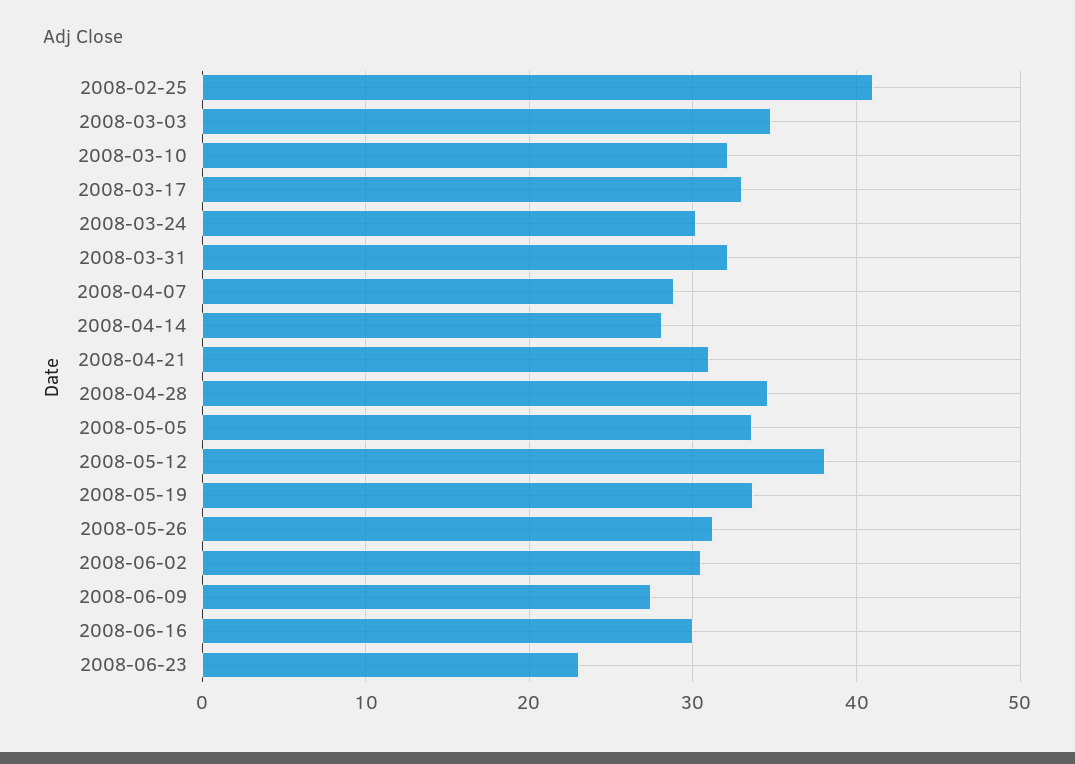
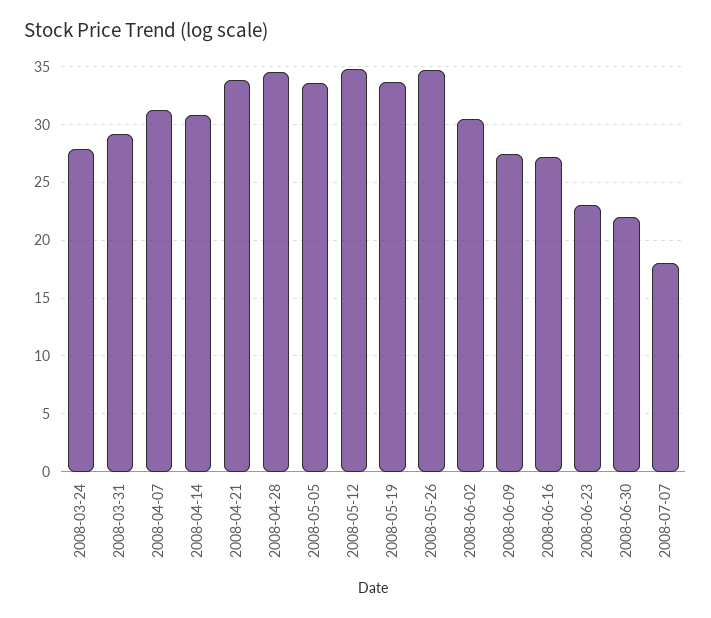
2008-02-25: 41 -> none
2008-03-03: 35 -> none
2008-03-10: 32 -> none
2008-03-17: 33 -> none
2008-03-24: 30 -> 28
2008-03-31: 32 -> 29
2008-04-07: 29 -> 31
2008-04-14: 28 -> 31
2008-04-21: 31 -> 34
2008-05-12: 38 -> 35
2008-05-26: 31 -> 35
2008-06-16: 30 -> 27
2008-06-30: none -> 22
2008-07-07: none -> 18

